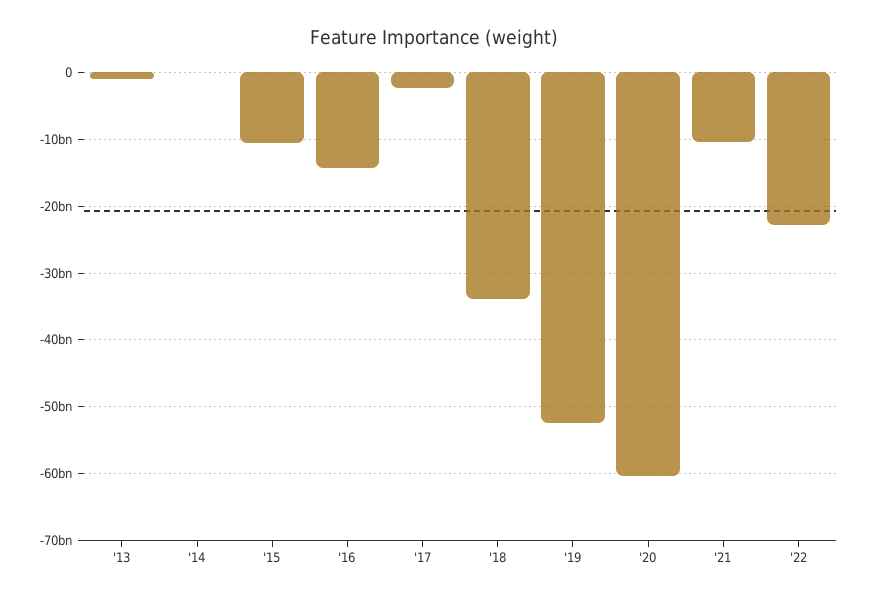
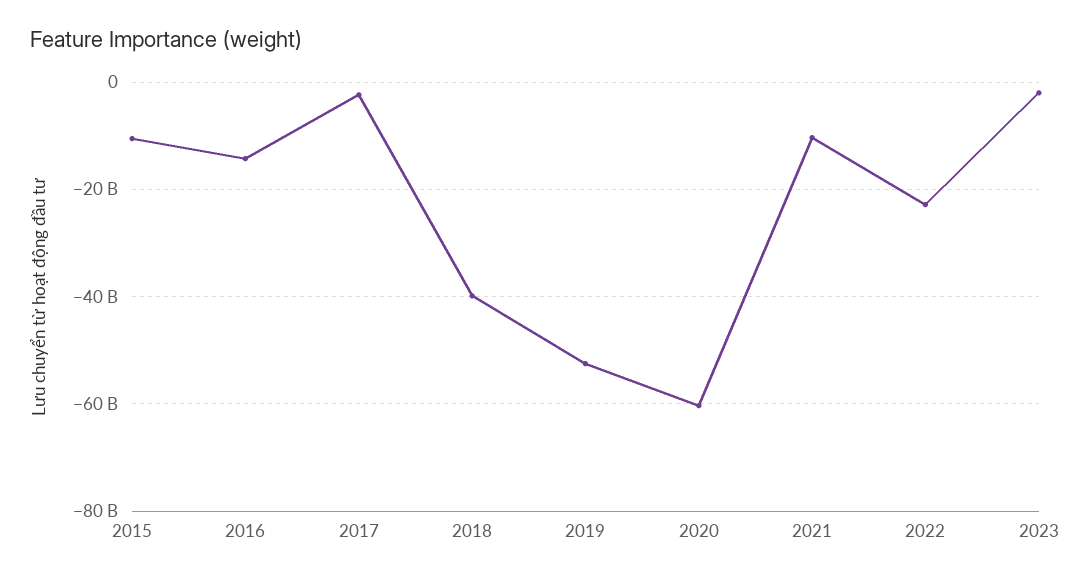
'13: -1000000000 -> none
'14: 0 -> none
'18: -34000000000 -> -40000000000
2023: none -> -2000000000

